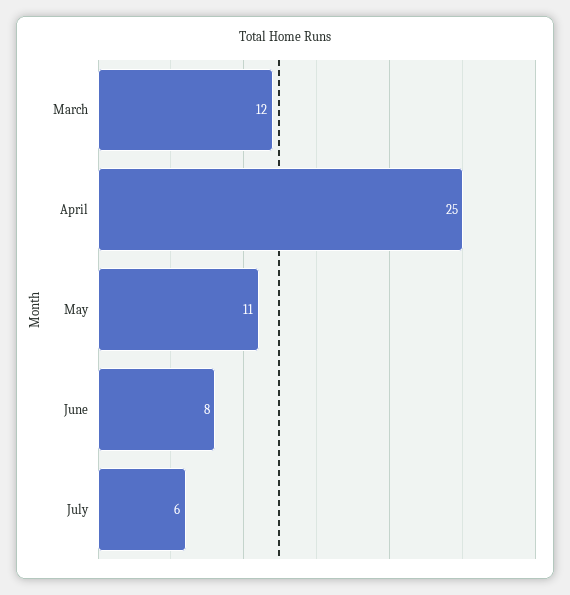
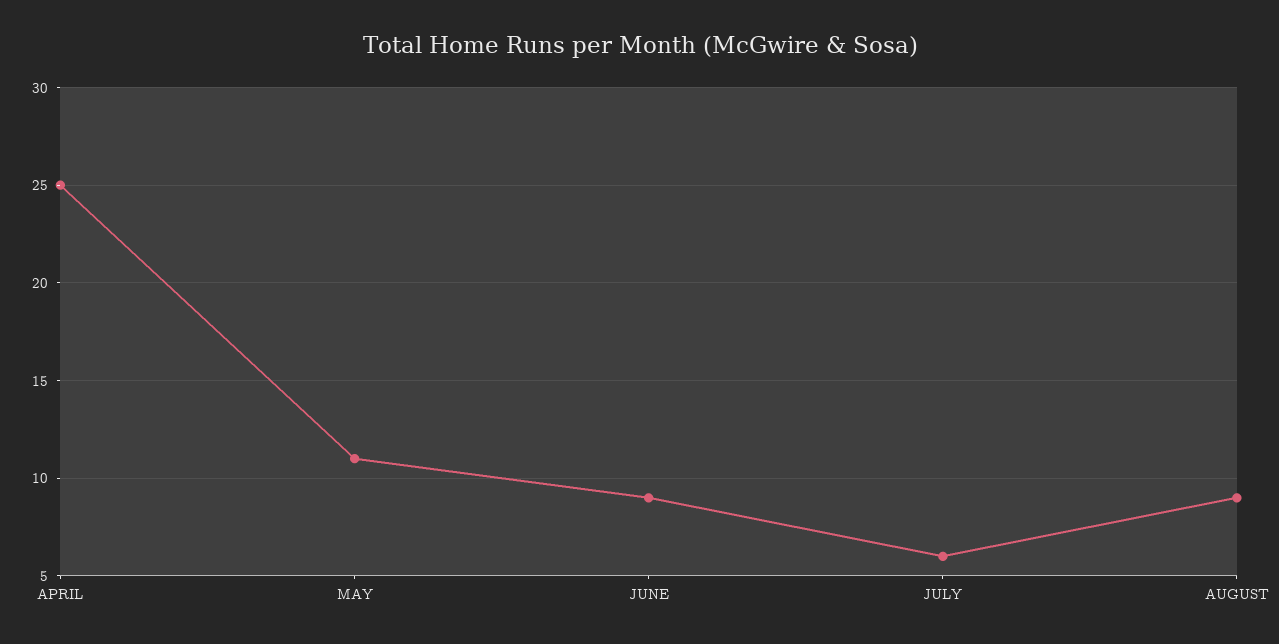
March: 12 -> none
June: 8 -> 9
AUGUST: none -> 9

